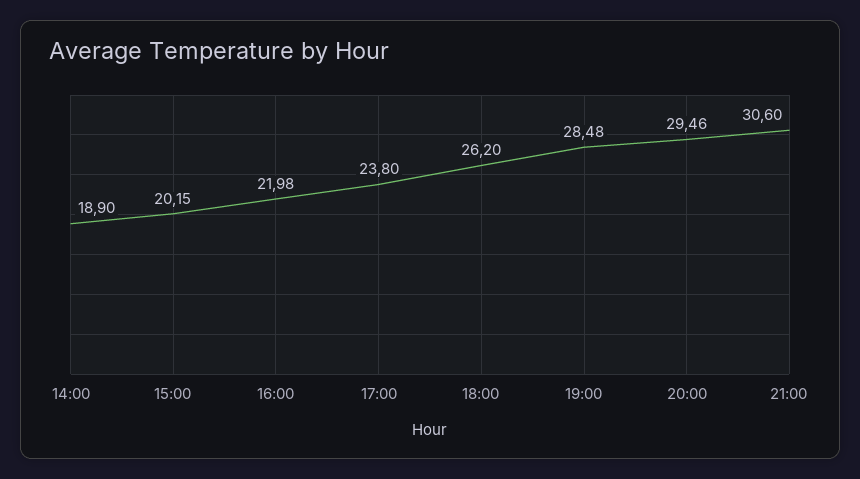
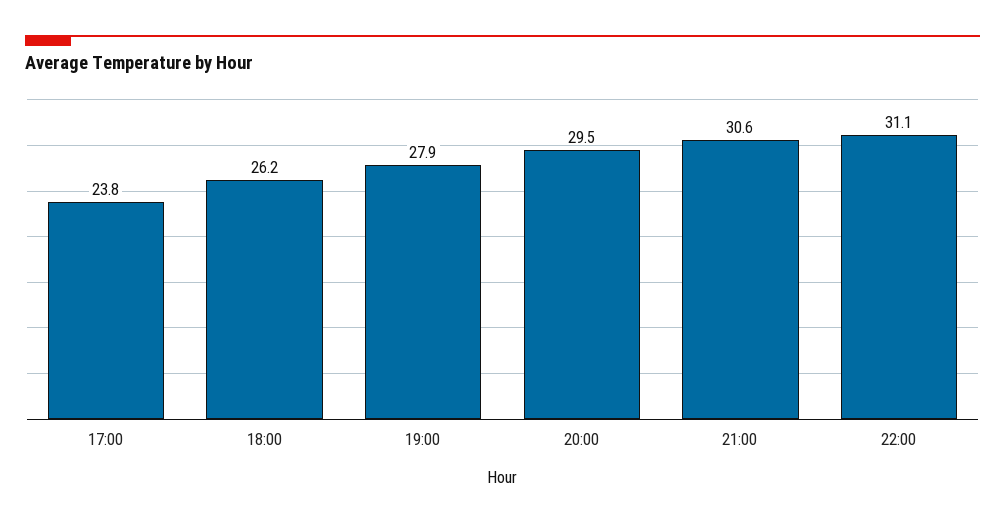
14:00: 18.9 -> none
15:00: 20.15 -> none
16:00: 21.98 -> none
19:00: 28.48 -> 27.9
22:00: none -> 31.1

